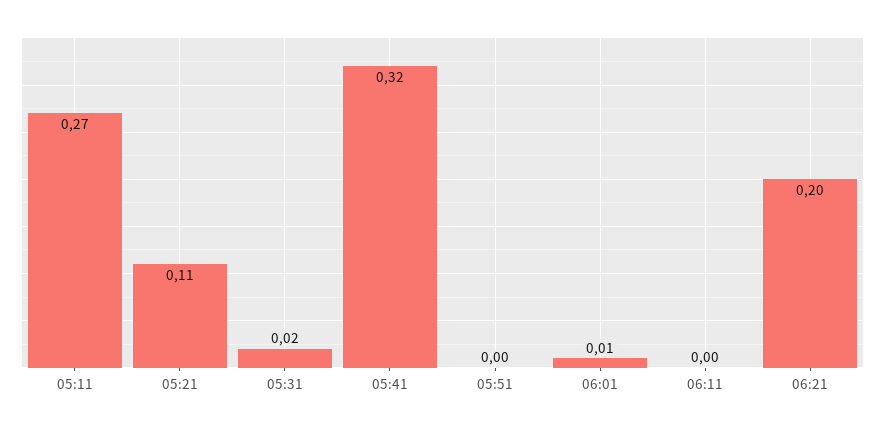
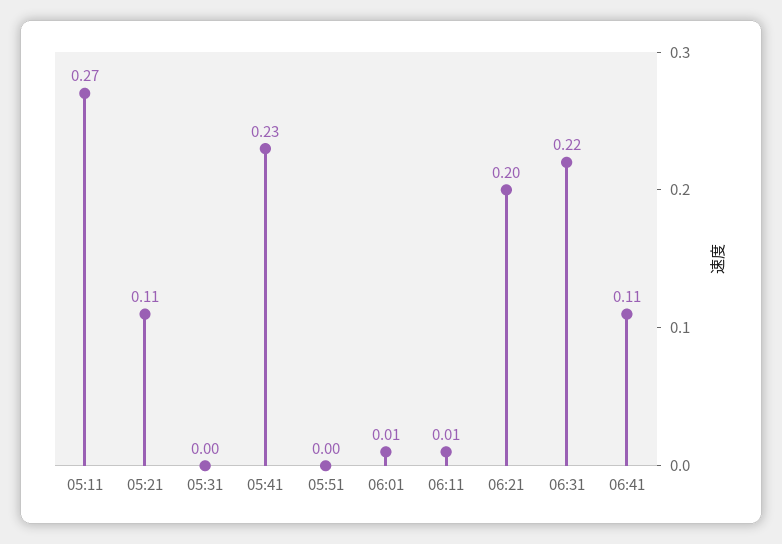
05:31: 0.02 -> 0
05:41: 0.32 -> 0.23
06:11: 0 -> 0.01
06:31: none -> 0.22
06:41: none -> 0.11

